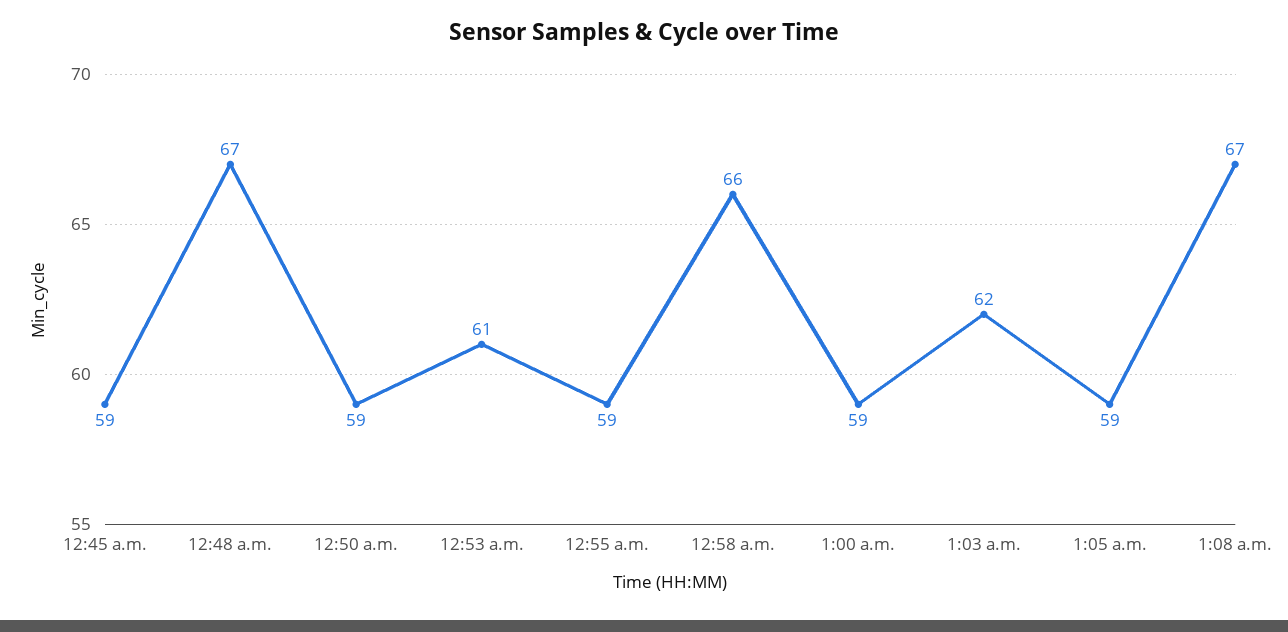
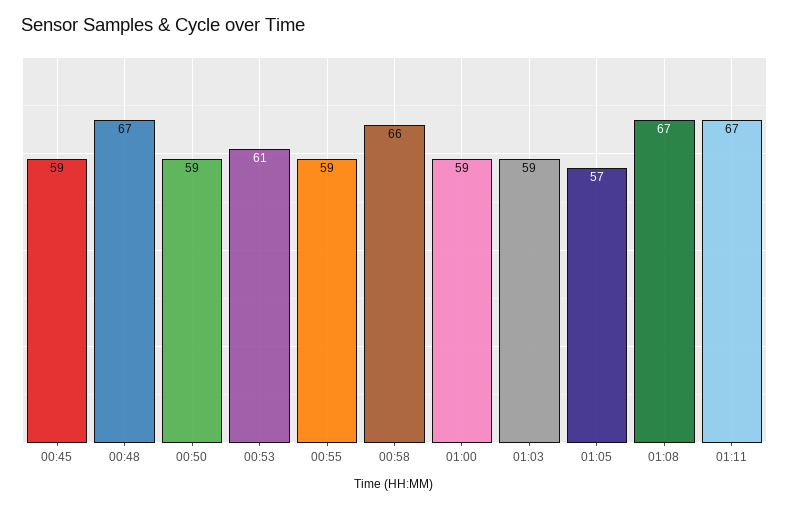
1:03 a.m.: 62 -> 59
1:05 a.m.: 59 -> 57
01:11: none -> 67

